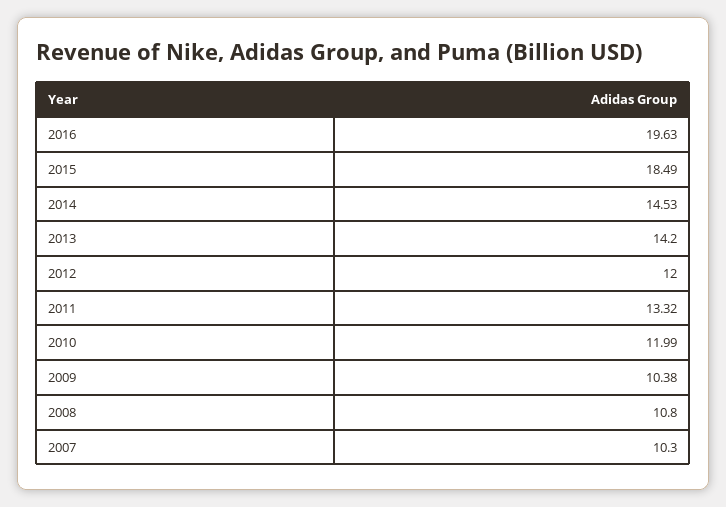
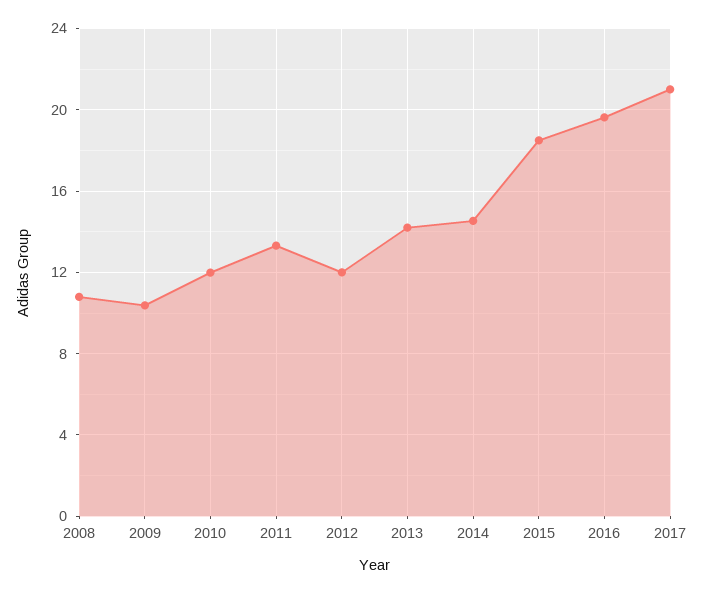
2007: 10.3 -> none
2017: none -> 21

